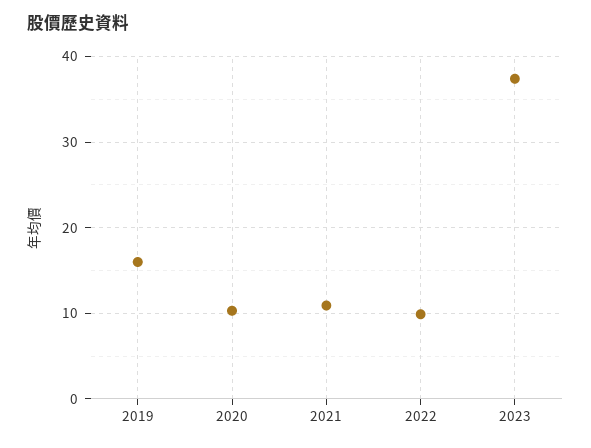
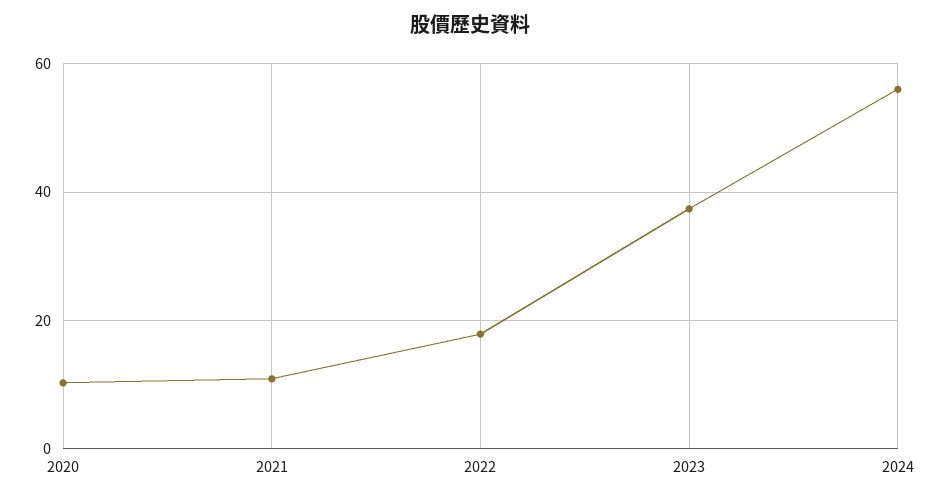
2019: 16 -> none
2022: 10 -> 18
2024: none -> 56

